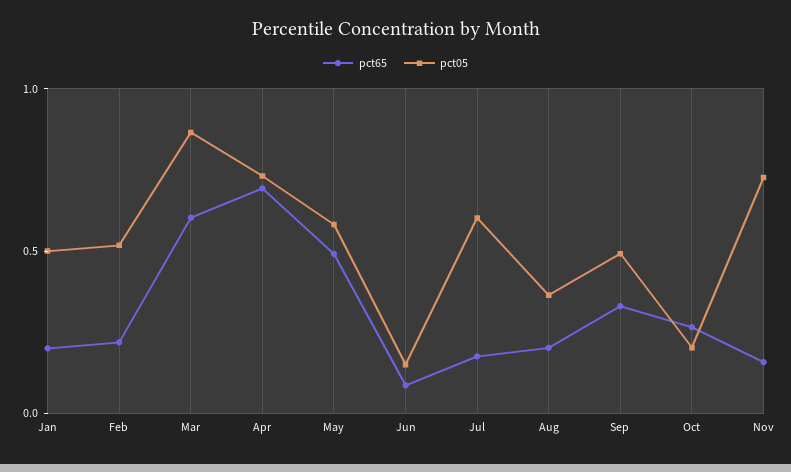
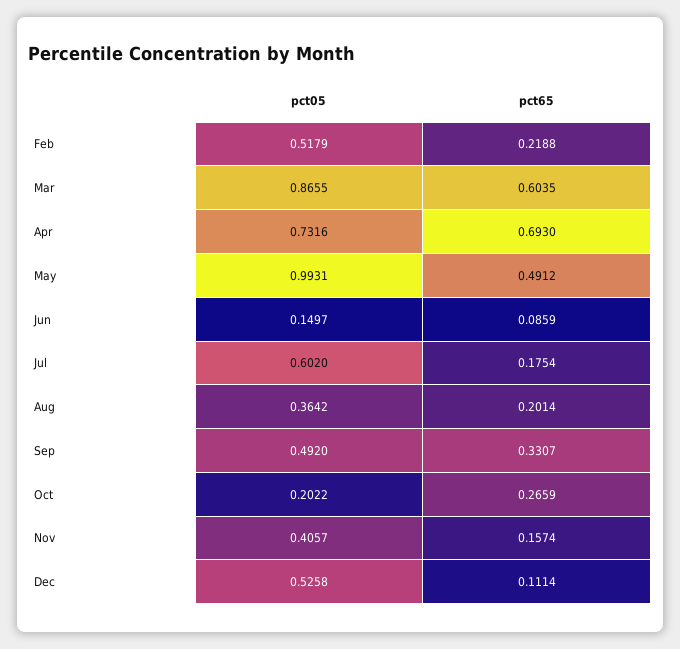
pct65, Jan: 0.2 -> none
pct05, Jan: 0.5 -> none
pct05, May: 0.6 -> 0.9931
pct05, Nov: 0.7 -> 0.4057
pct05, Dec: none -> 0.5258
pct65, Dec: none -> 0.1114

